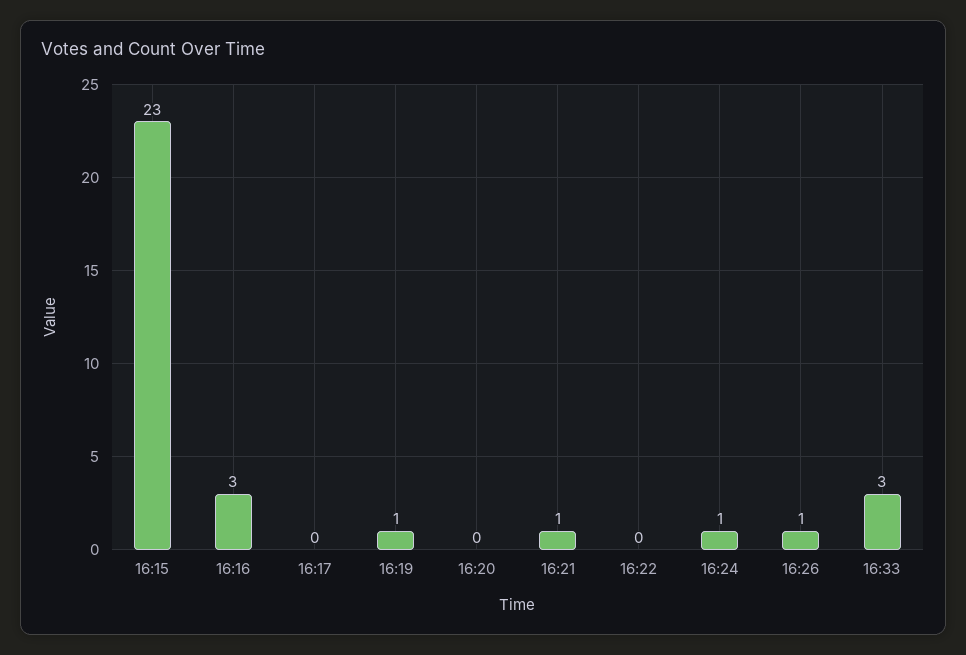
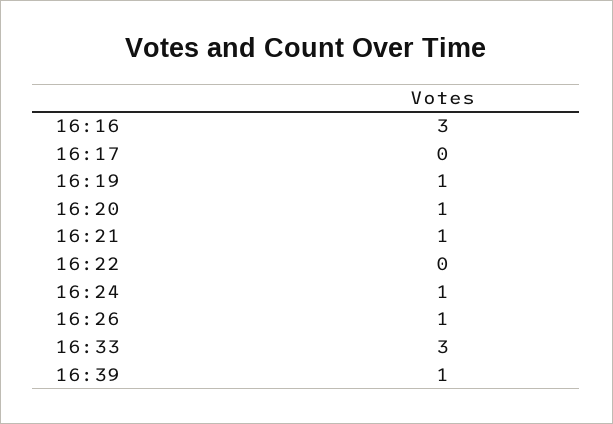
16:15: 23 -> none
16:20: 0 -> 1
16:39: none -> 1

